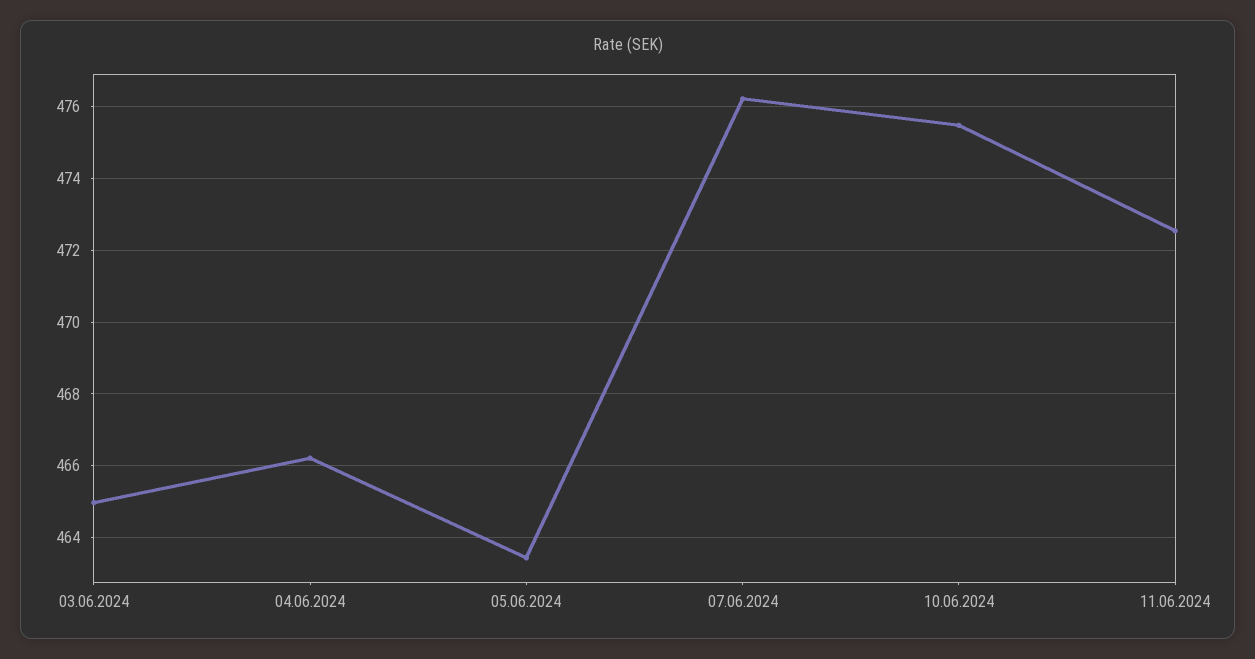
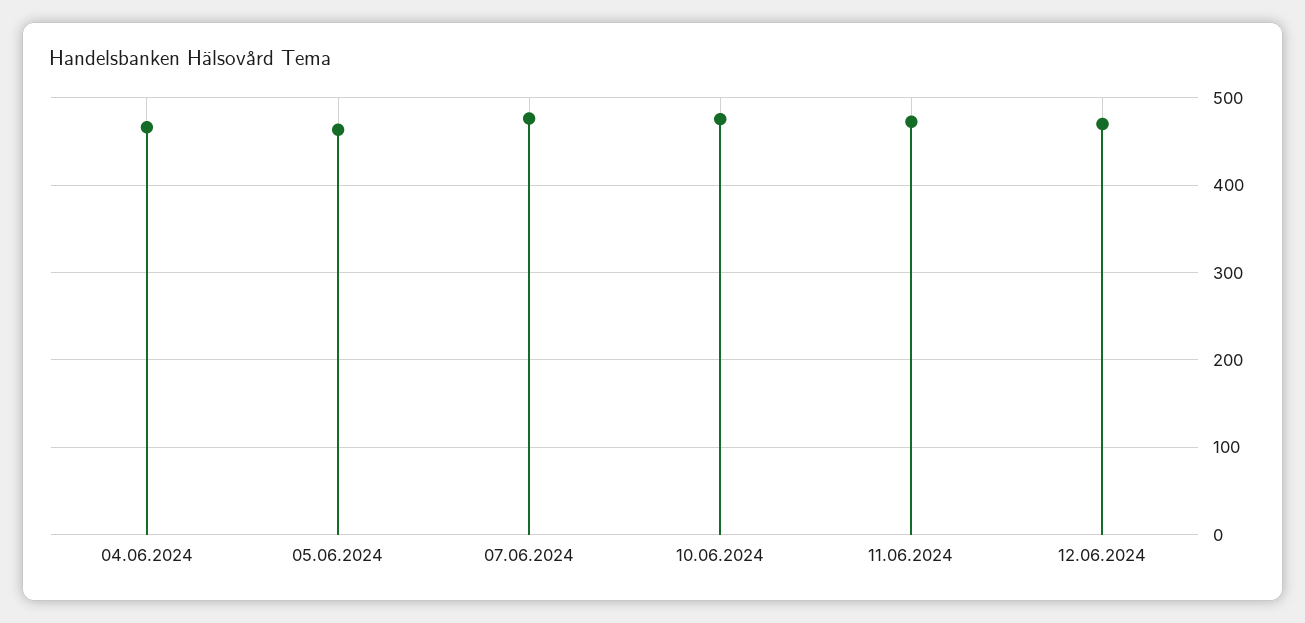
03.06.2024: 465 -> none
12.06.2024: none -> 470

